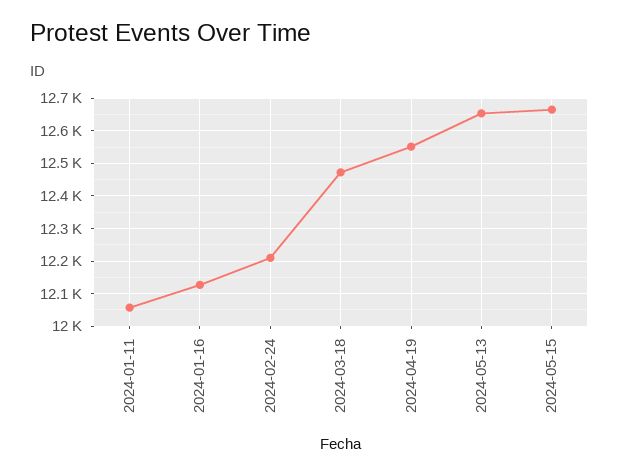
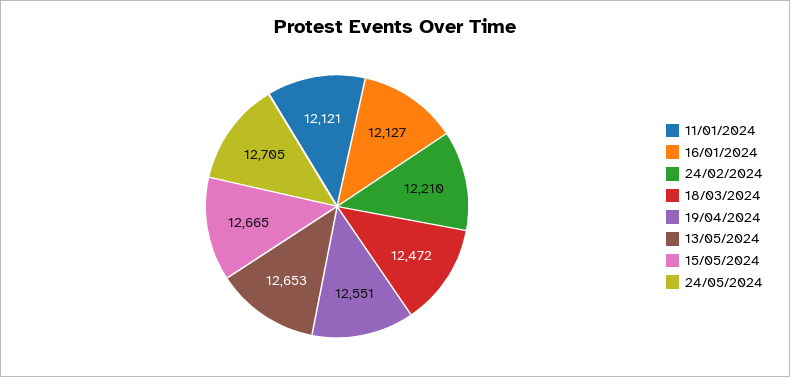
2024-01-11: 12060 -> 12121
24/05/2024: none -> 12705

